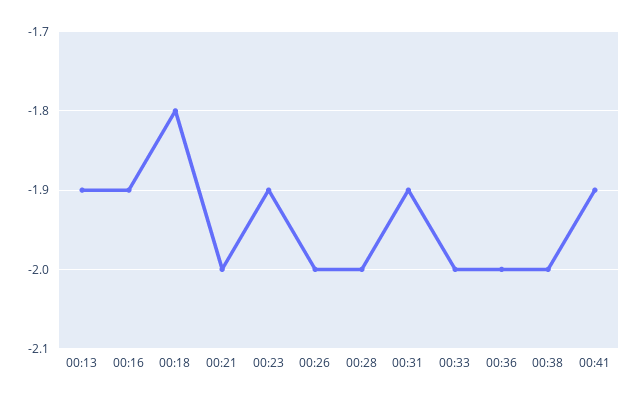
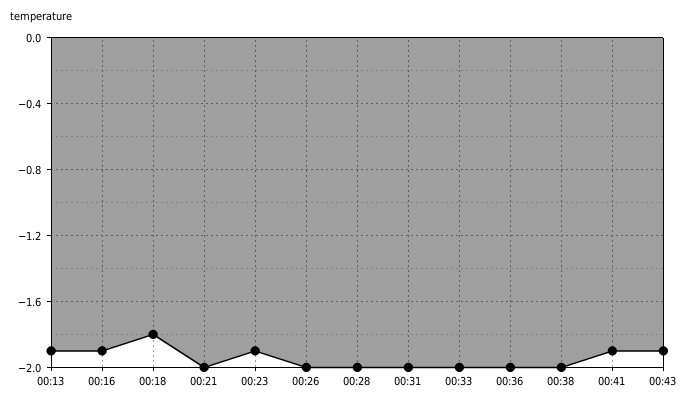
00:31: -1.9 -> -2
00:43: none -> -1.9

